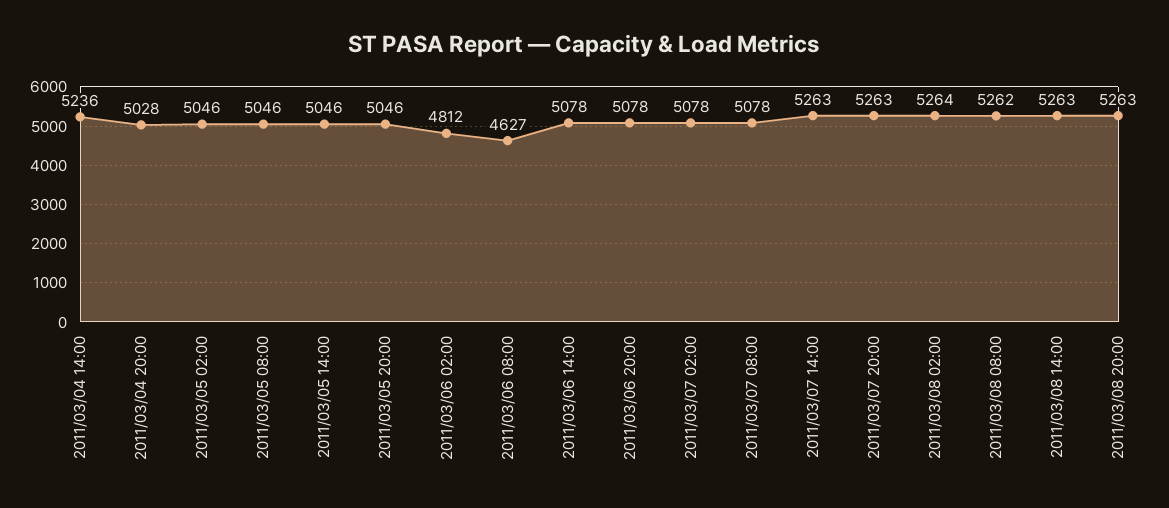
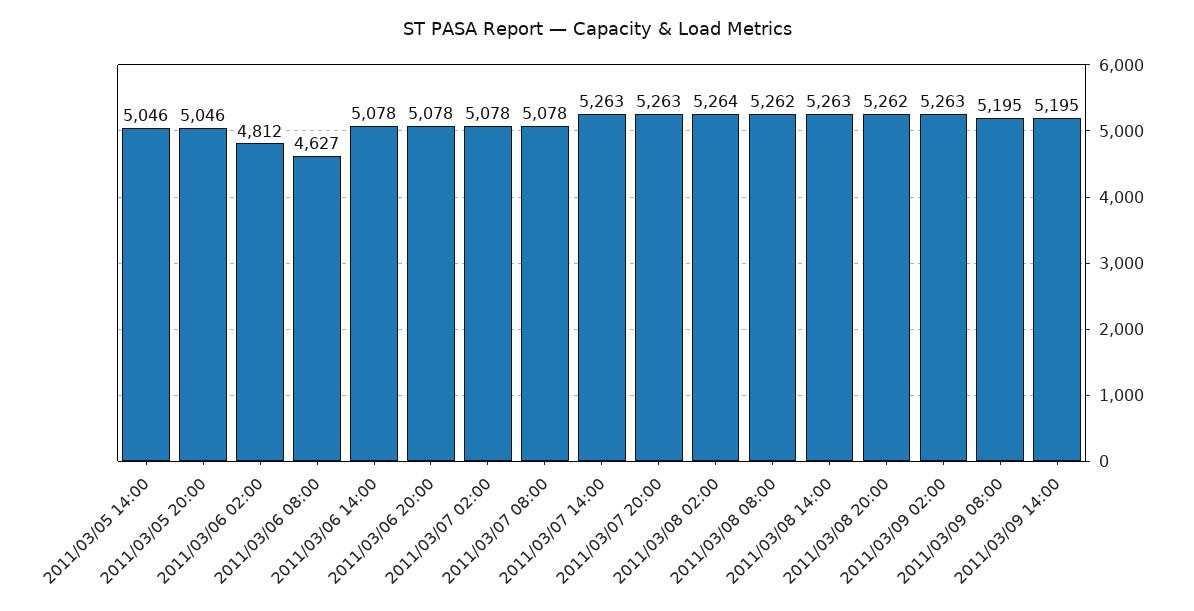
2011/03/04 14:00: 5236 -> none
2011/03/04 20:00: 5028 -> none
2011/03/05 02:00: 5046 -> none
2011/03/05 08:00: 5046 -> none
2011/03/08 20:00: 5263 -> 5262
2011/03/09 02:00: none -> 5263
2011/03/09 08:00: none -> 5195
2011/03/09 14:00: none -> 5195

